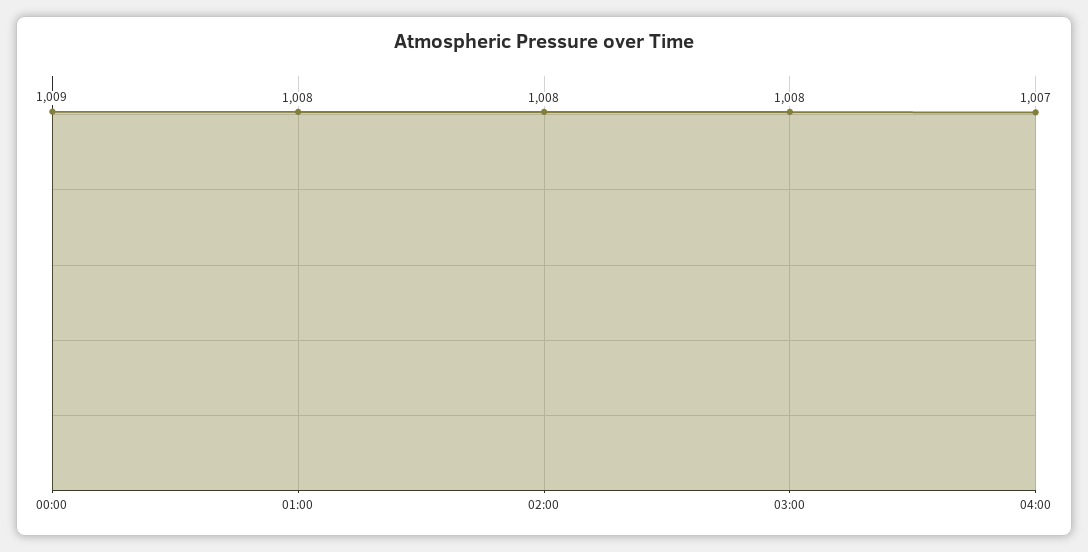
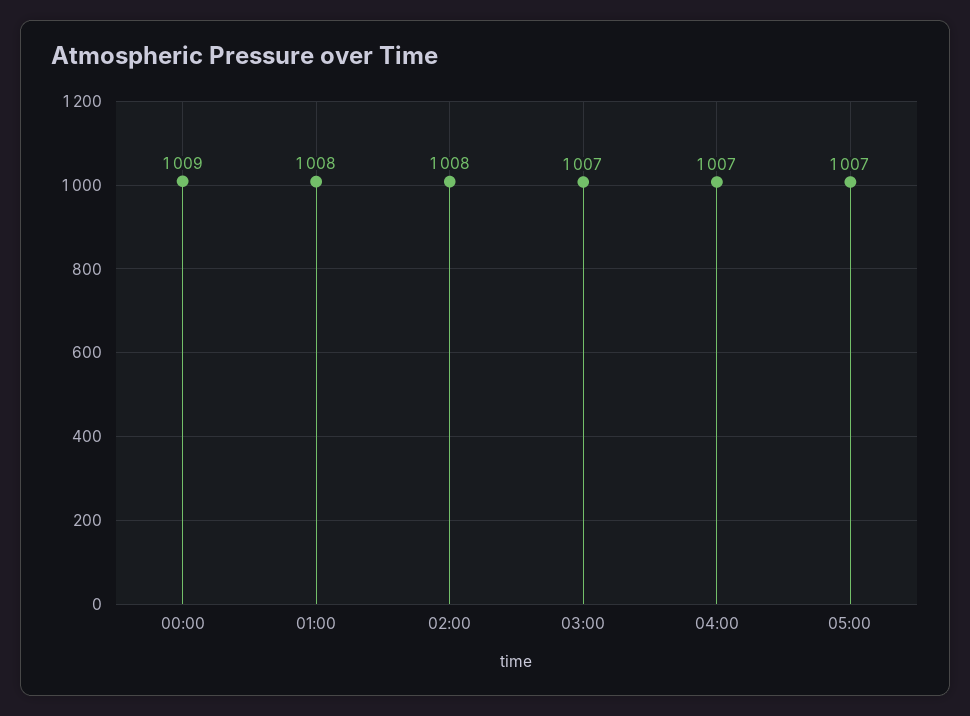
03:00: 1008 -> 1007
05:00: none -> 1007

